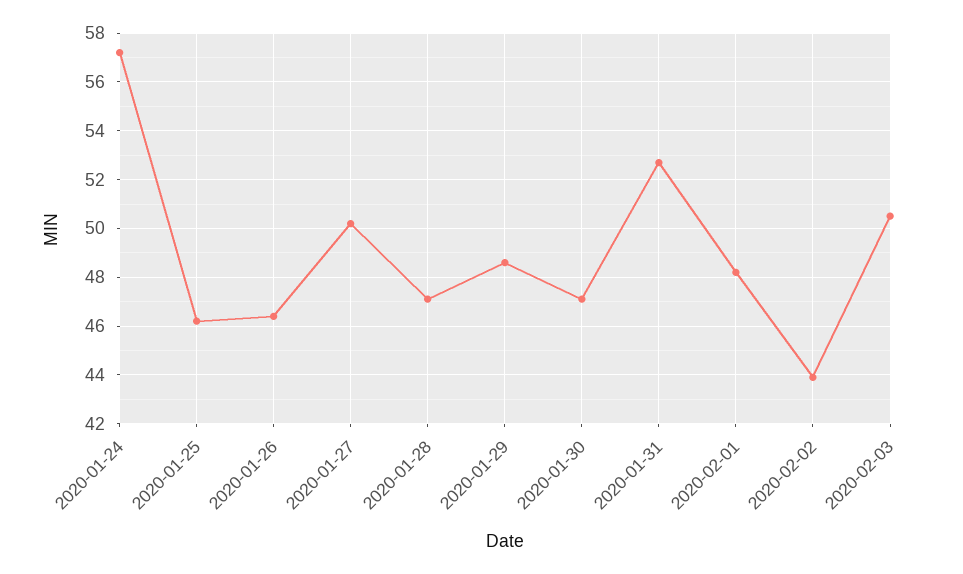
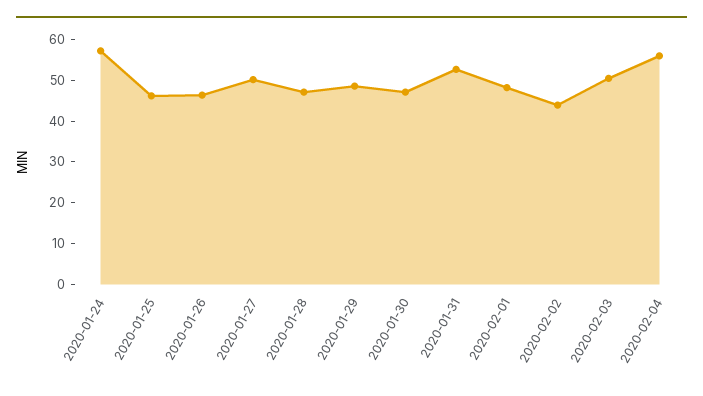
2020-02-04: none -> 56

